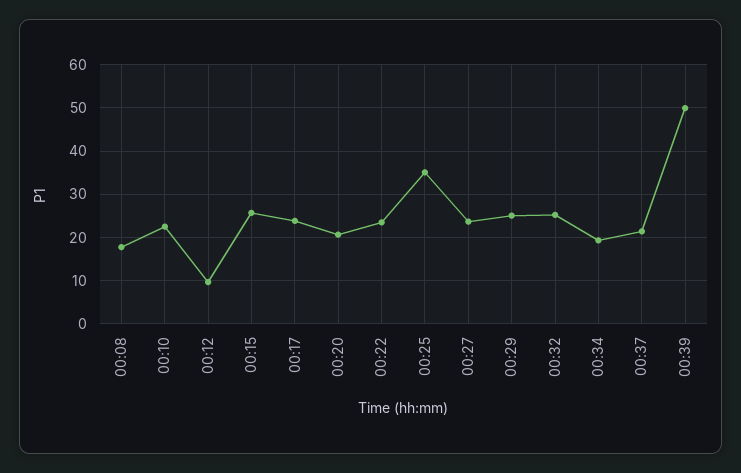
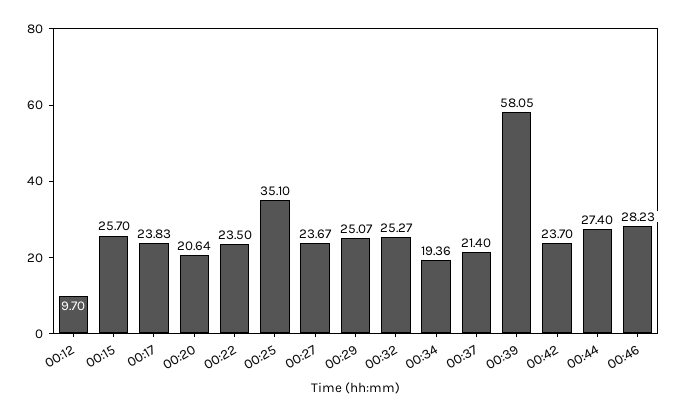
00:08: 18 -> none
00:10: 22 -> none
00:39: 50 -> 58.05
00:42: none -> 23.7
00:44: none -> 27.4
00:46: none -> 28.23

